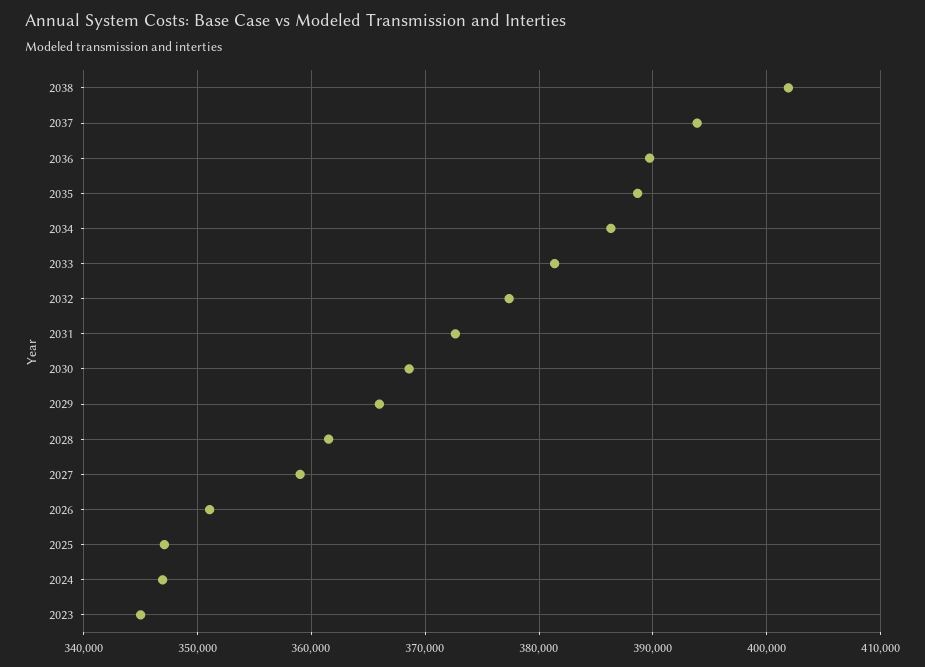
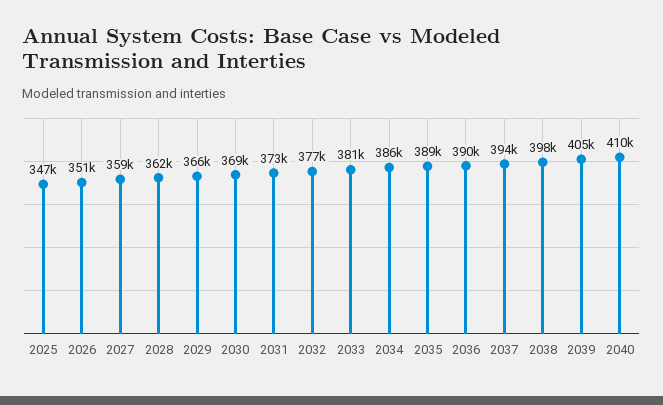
2038: 402000 -> 398000
2024: 347000 -> none
2023: 345000 -> none
2039: none -> 405000
2040: none -> 410000

